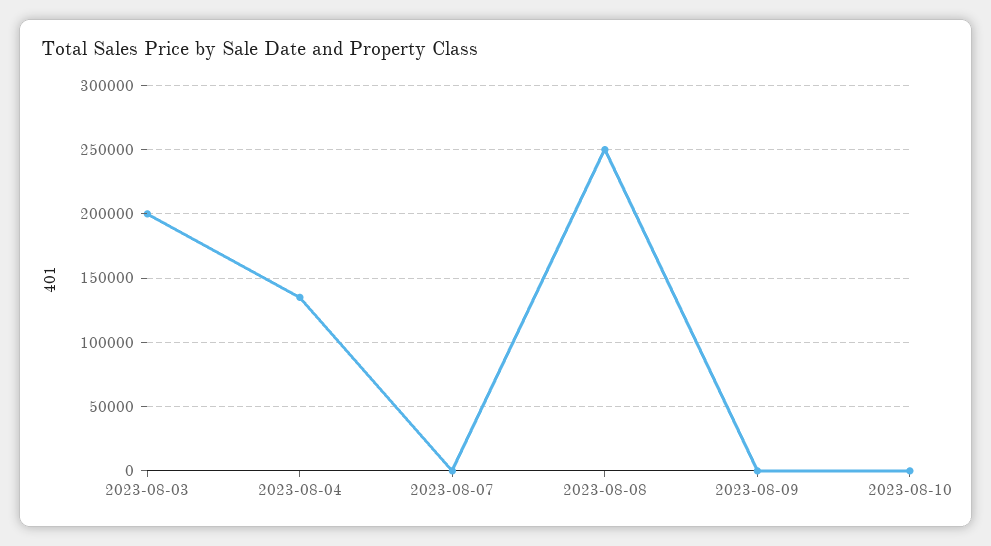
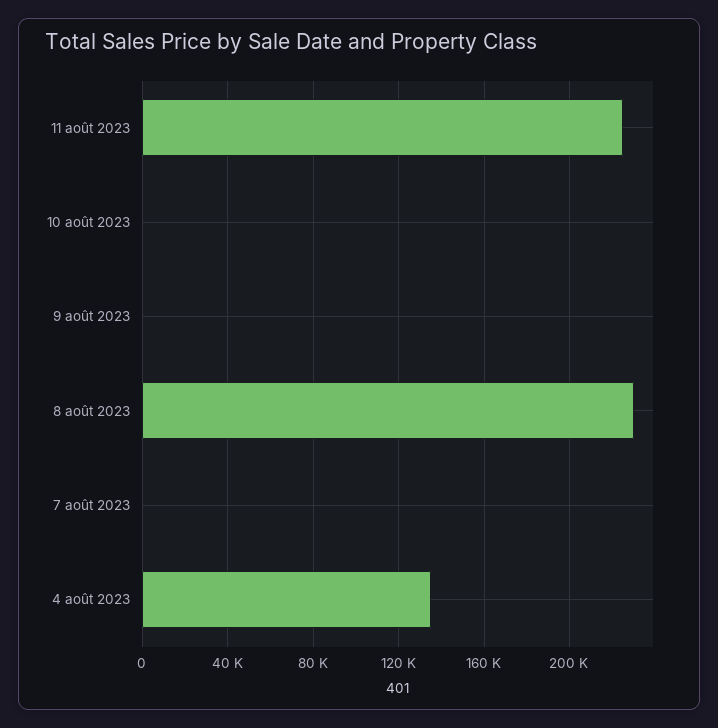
2023-08-03: 200000 -> none
2023-08-08: 250000 -> 230000
11 août 2023: none -> 225000

